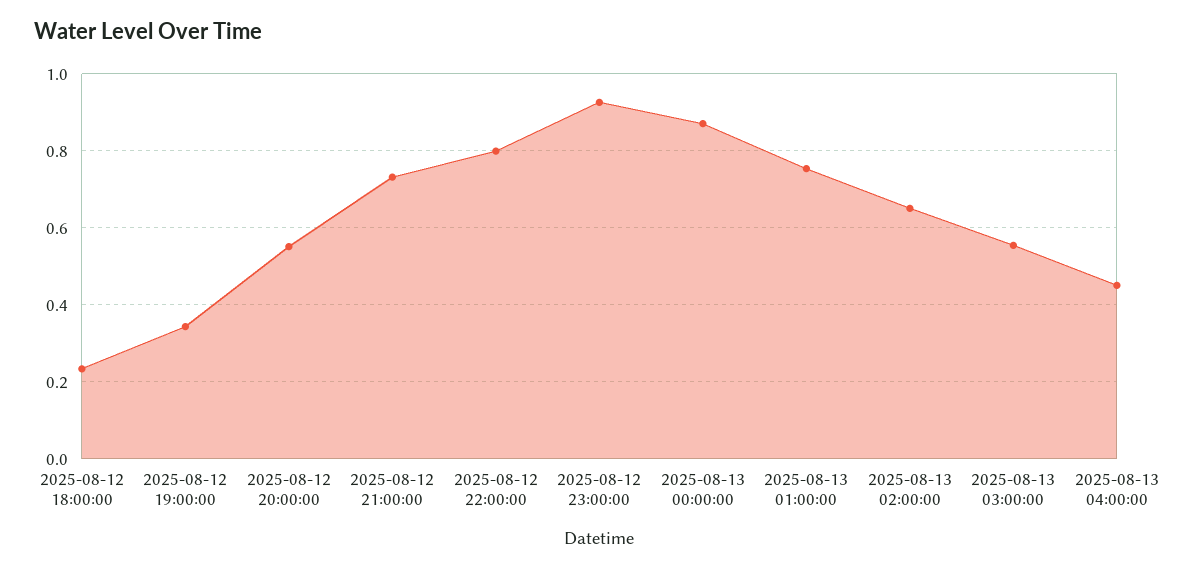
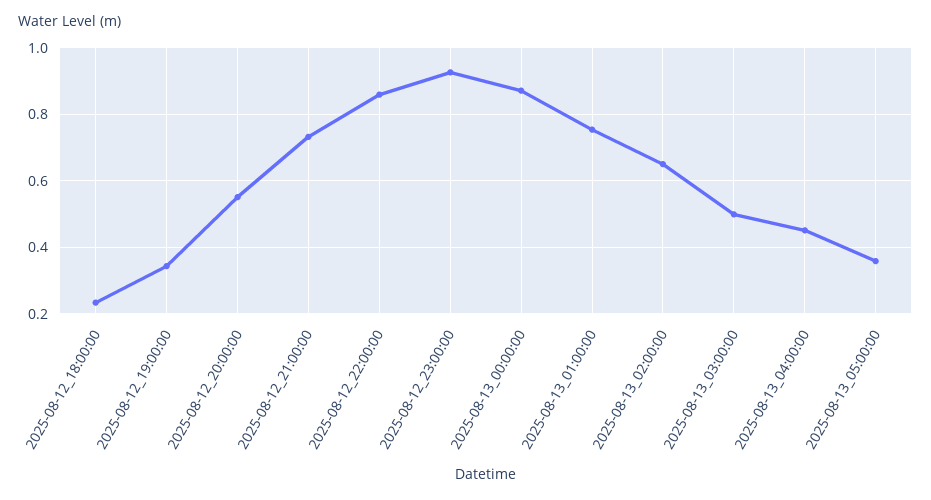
2025-08-12 22:00:00: 0.8 -> 0.86
2025-08-13 03:00:00: 0.56 -> 0.5
2025-08-13_05:00:00: none -> 0.36

